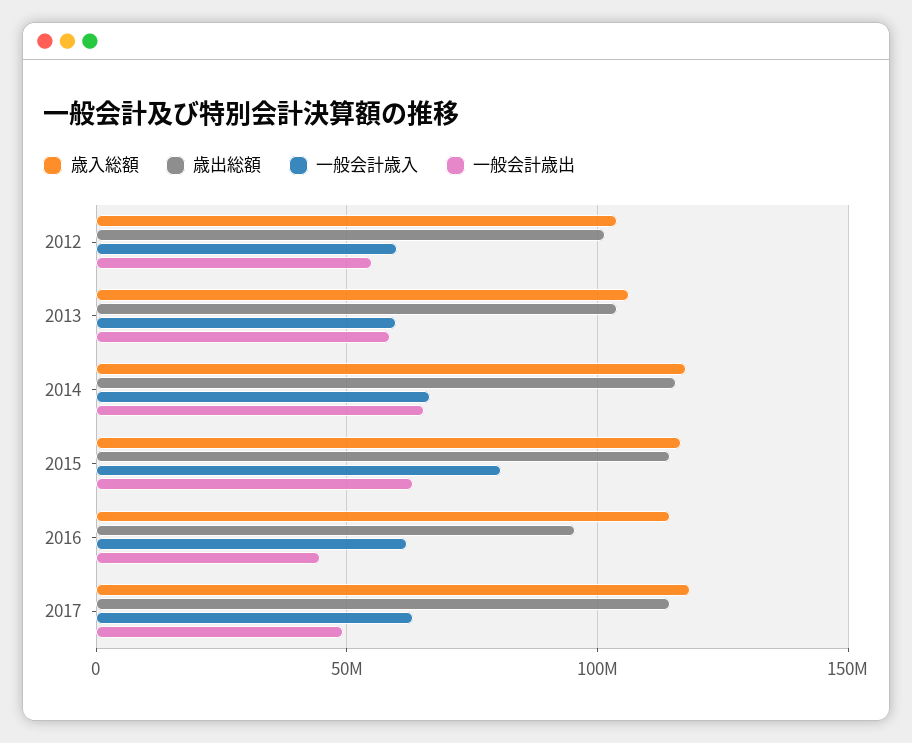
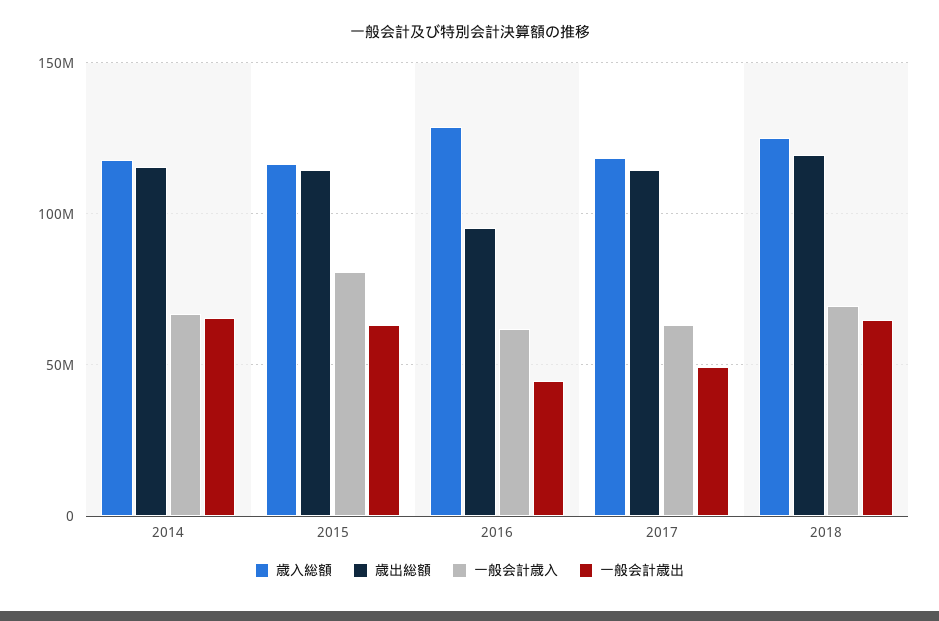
歳入総額, 2012: 105000000 -> none
歳出総額, 2012: 100000000 -> none
一般会計歳入, 2012: 60000000 -> none
一般会計歳出, 2012: 55000000 -> none
歳入総額, 2013: 105000000 -> none
歳出総額, 2013: 105000000 -> none
一般会計歳入, 2013: 60000000 -> none
一般会計歳出, 2013: 60000000 -> none
歳入総額, 2016: 115000000 -> 130000000
歳入総額, 2018: none -> 125000000
歳出総額, 2018: none -> 120000000
一般会計歳入, 2018: none -> 70000000
一般会計歳出, 2018: none -> 65000000

